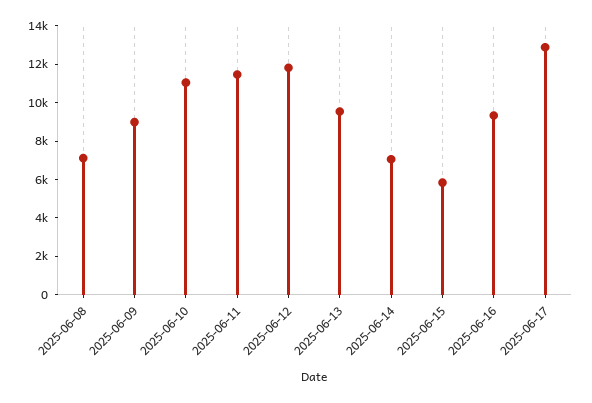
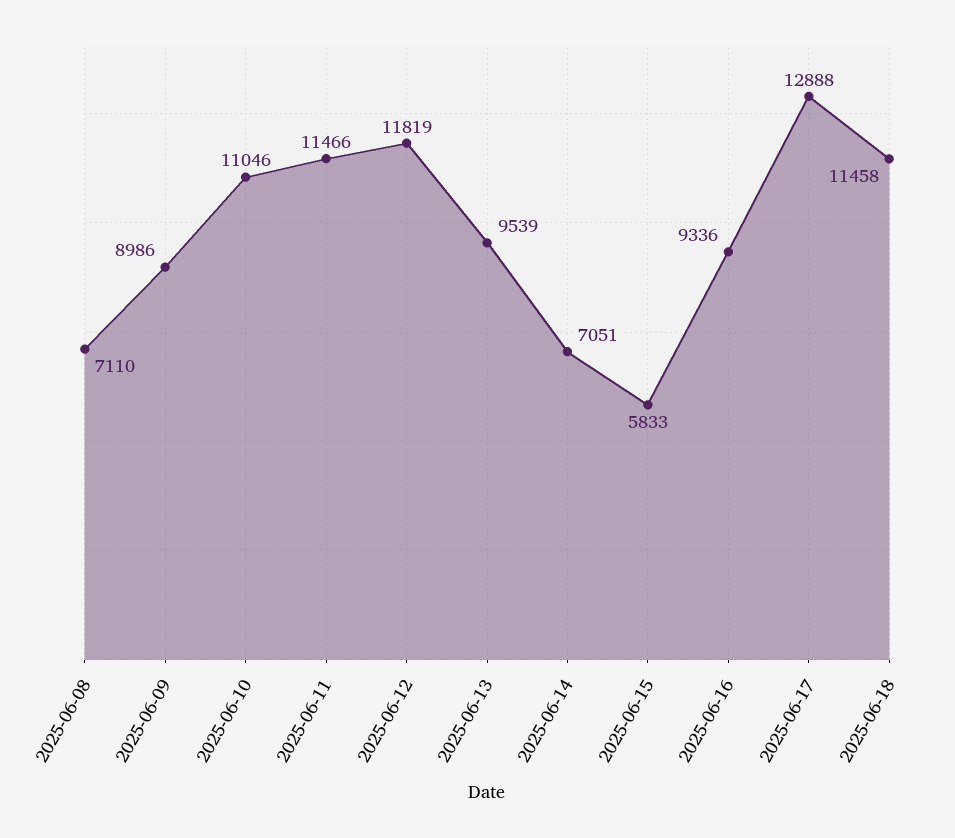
2025-06-18: none -> 11458

